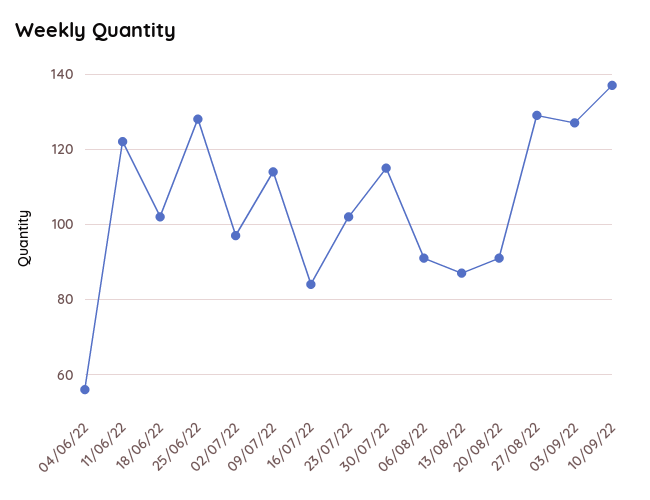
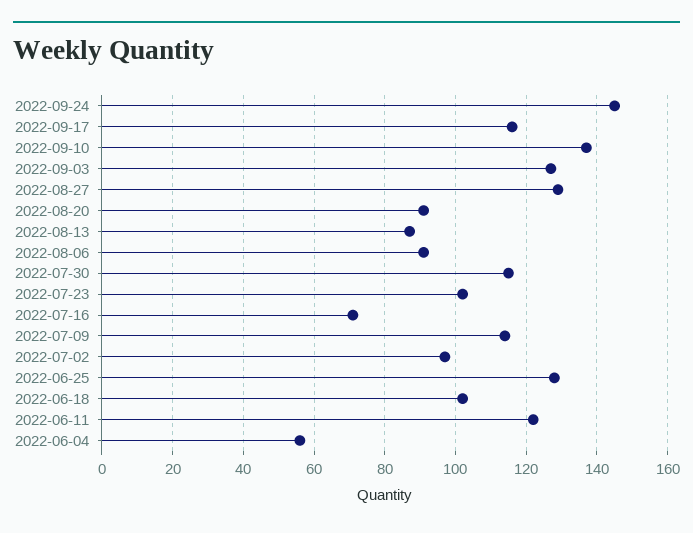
16/07/22: 85 -> 70
2022-09-24: none -> 145
2022-09-17: none -> 115

